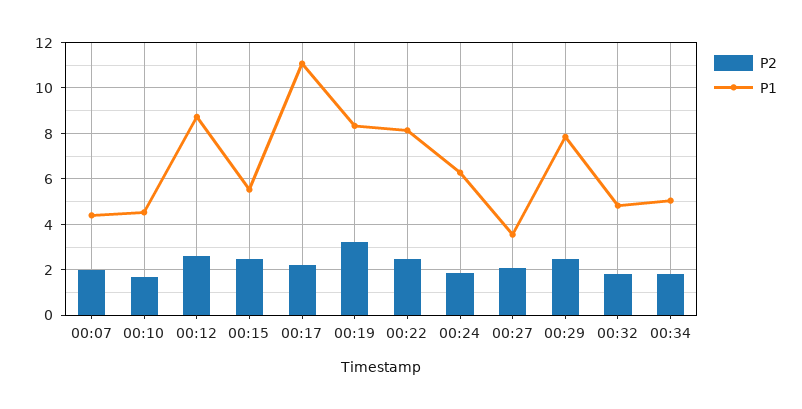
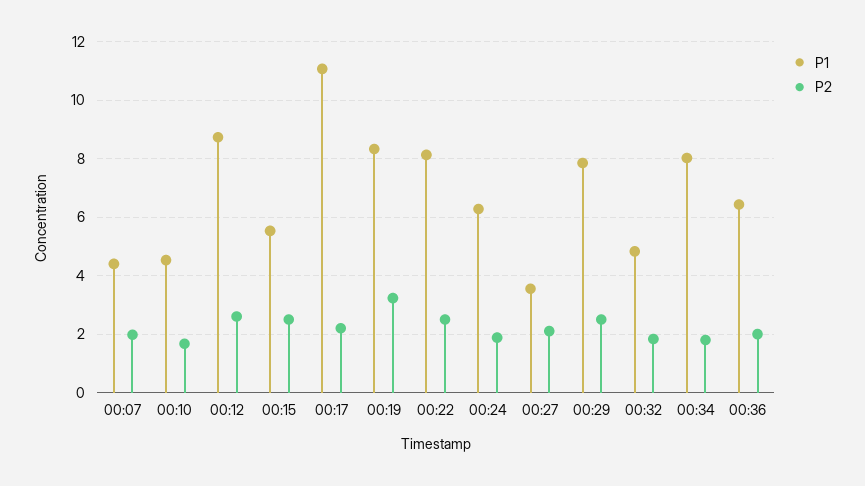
P1, 00:34: 5 -> 8
P1, 00:36: none -> 6.5
P2, 00:36: none -> 2

